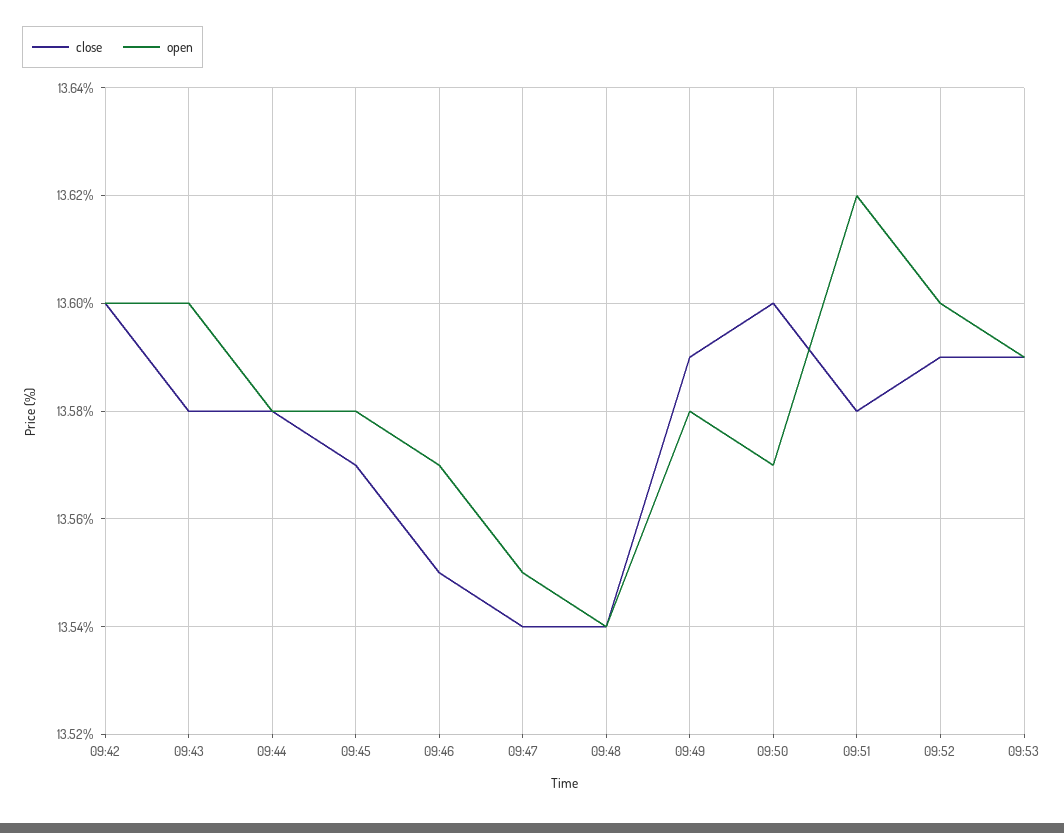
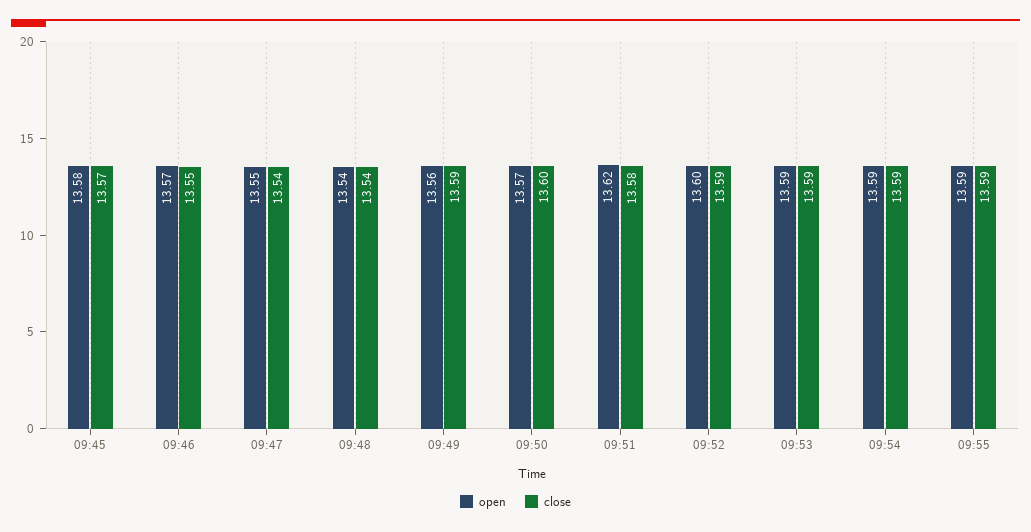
close, 09:42: 13.6 -> none
open, 09:42: 13.6 -> none
close, 09:43: 13.58 -> none
open, 09:43: 13.6 -> none
close, 09:44: 13.58 -> none
open, 09:44: 13.58 -> none
open, 09:49: 13.58 -> 13.56
open, 09:54: none -> 13.59
close, 09:54: none -> 13.59
open, 09:55: none -> 13.59
close, 09:55: none -> 13.59

